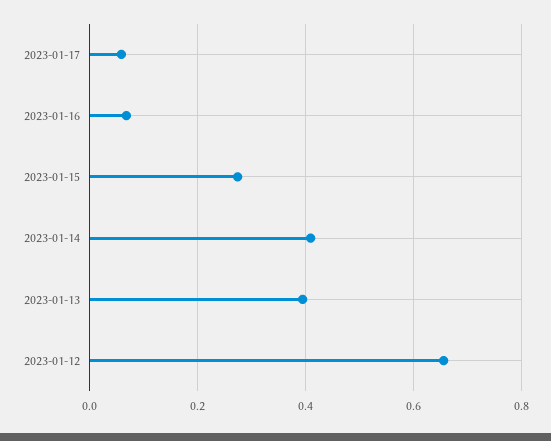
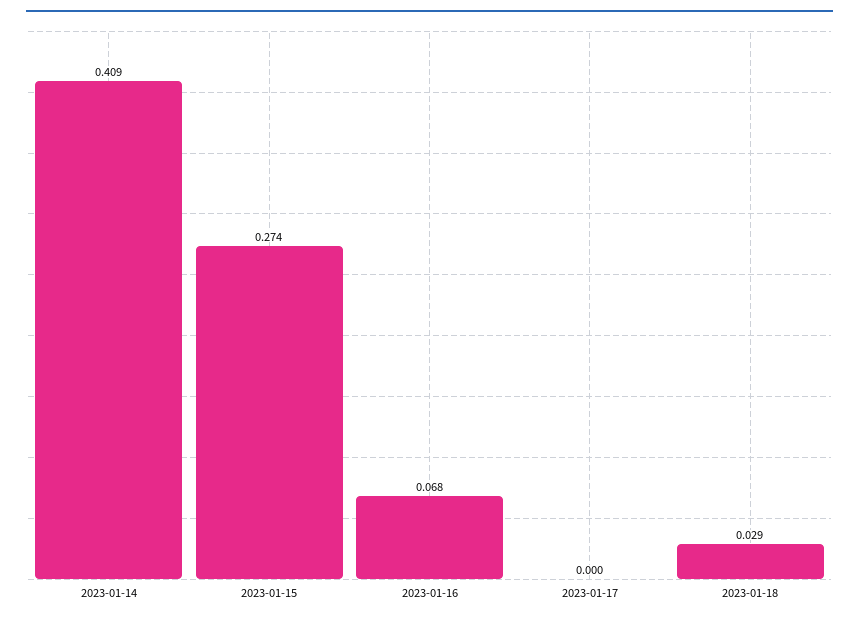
2023-01-17: 0.06 -> 0
2023-01-13: 0.4 -> none
2023-01-12: 0.66 -> none
2023-01-18: none -> 0.029

